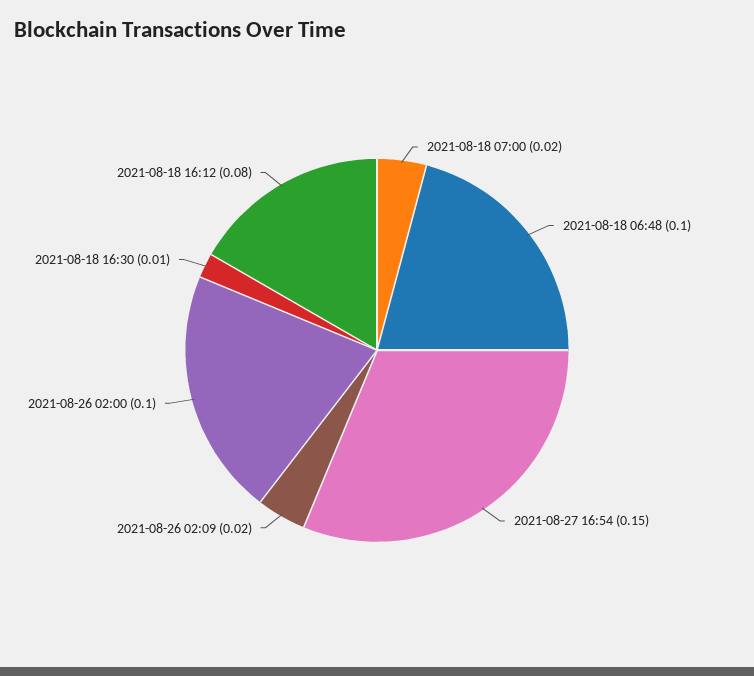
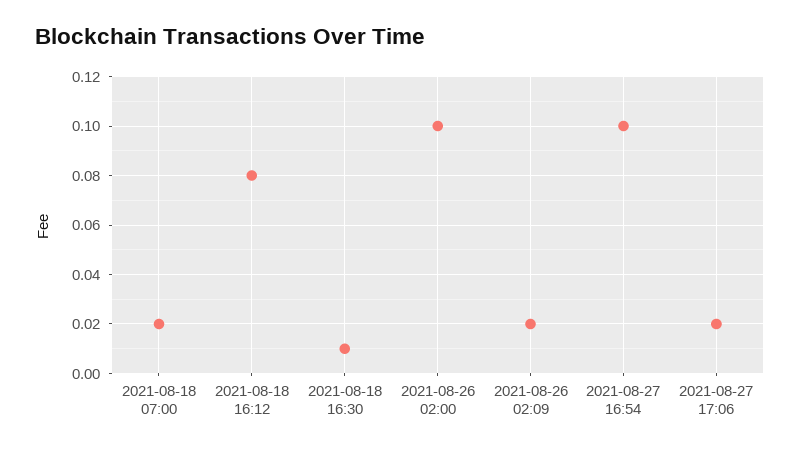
2021-08-18 06:48: 0.1 -> none
2021-08-27 16:54: 0.15 -> 0.1
2021-08-27 17:06: none -> 0.02

